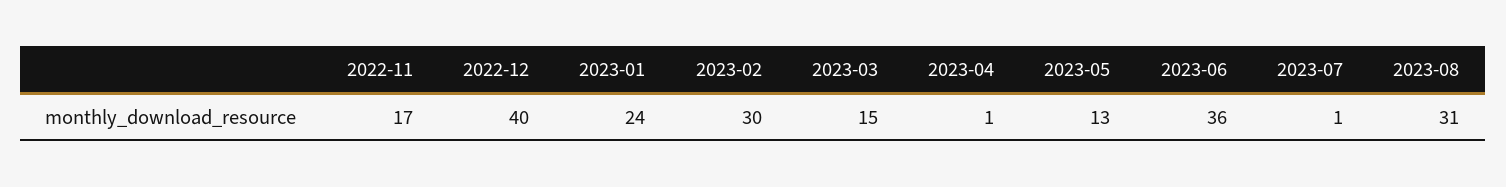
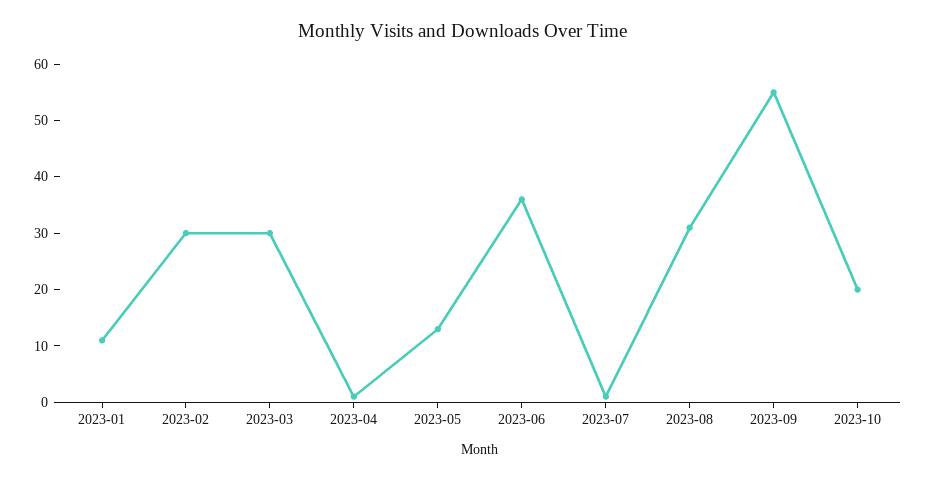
2022-11: 17 -> none
2022-12: 40 -> none
2023-01: 24 -> 10
2023-03: 15 -> 30
2023-09: none -> 55
2023-10: none -> 20

